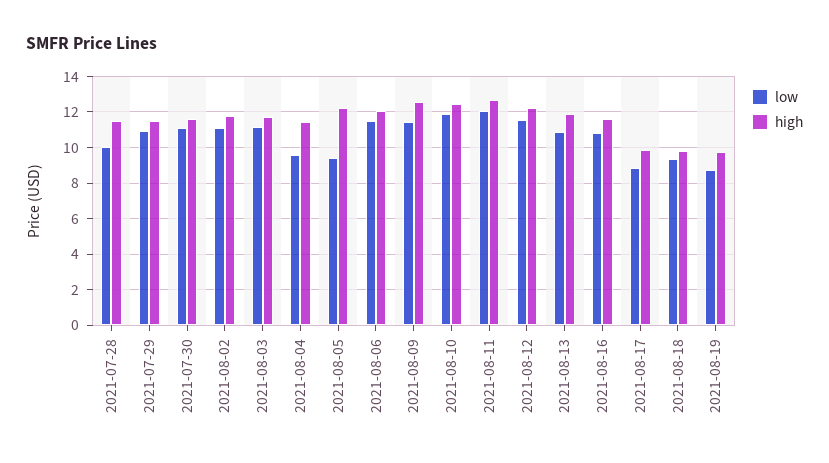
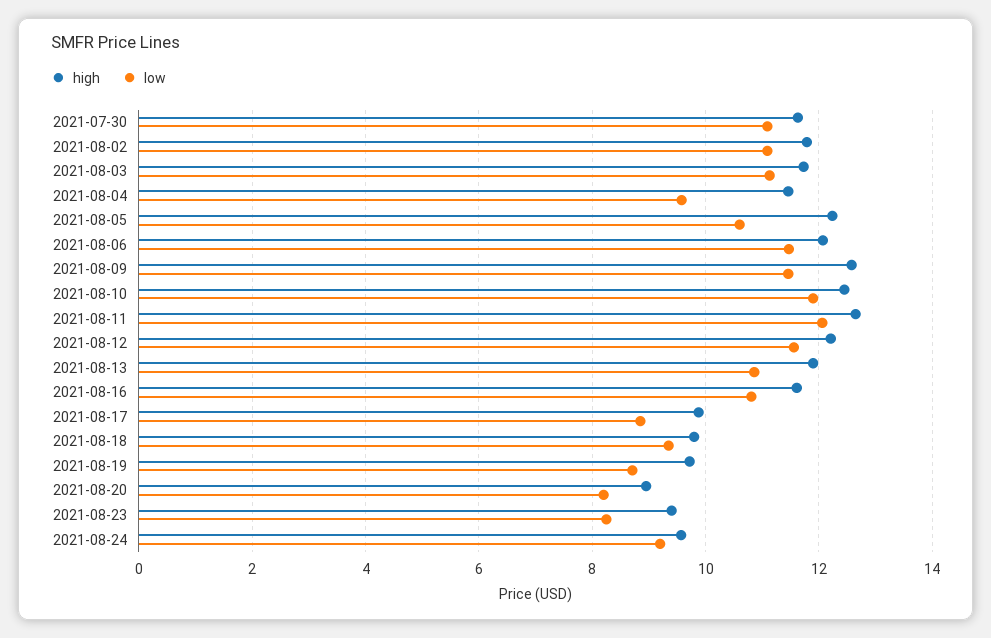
low, 2021-07-28: 10 -> none
high, 2021-07-28: 11.5 -> none
low, 2021-07-29: 11 -> none
high, 2021-07-29: 11.5 -> none
low, 2021-08-05: 9.5 -> 10.6
high, 2021-08-20: none -> 9
low, 2021-08-20: none -> 8.2
high, 2021-08-23: none -> 9.4
low, 2021-08-23: none -> 8.2
high, 2021-08-24: none -> 9.6
low, 2021-08-24: none -> 9.2

